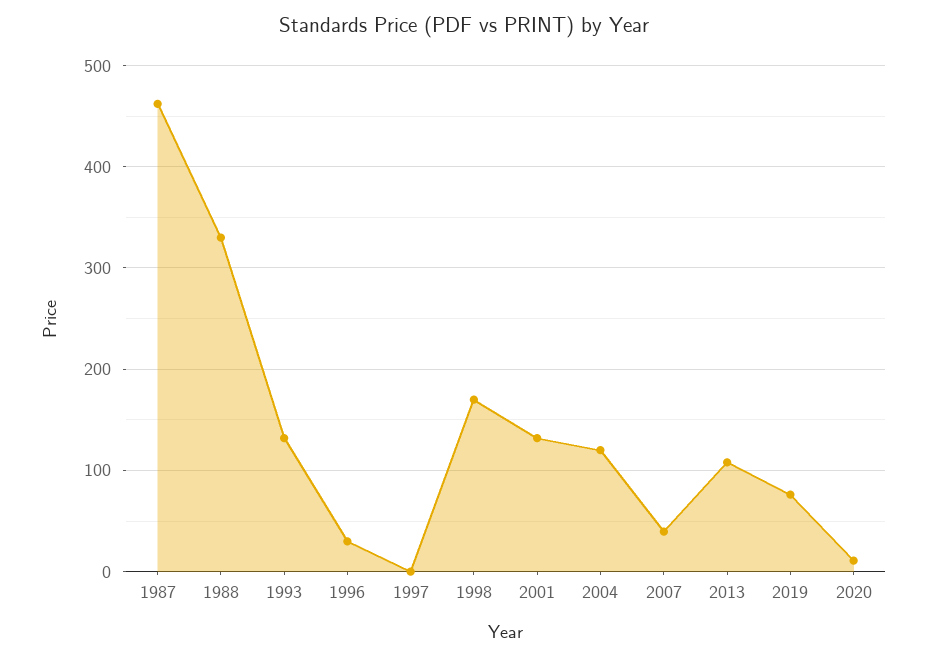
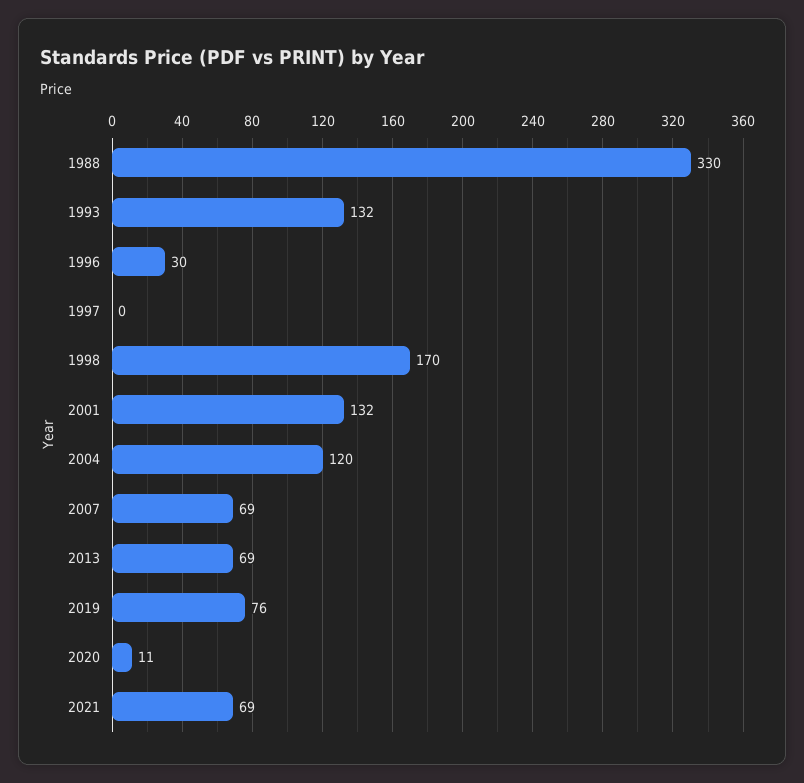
1987: 460 -> none
2007: 40 -> 69
2013: 110 -> 69
2021: none -> 69

